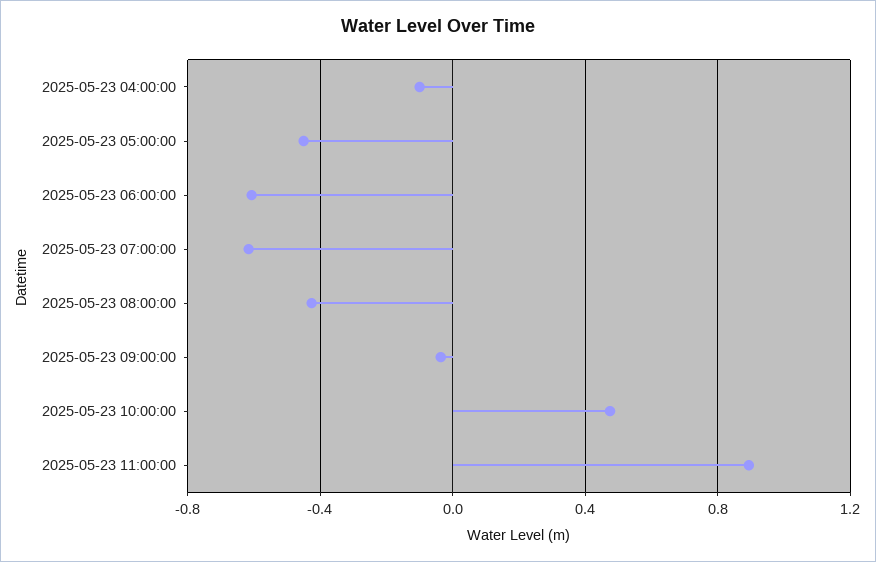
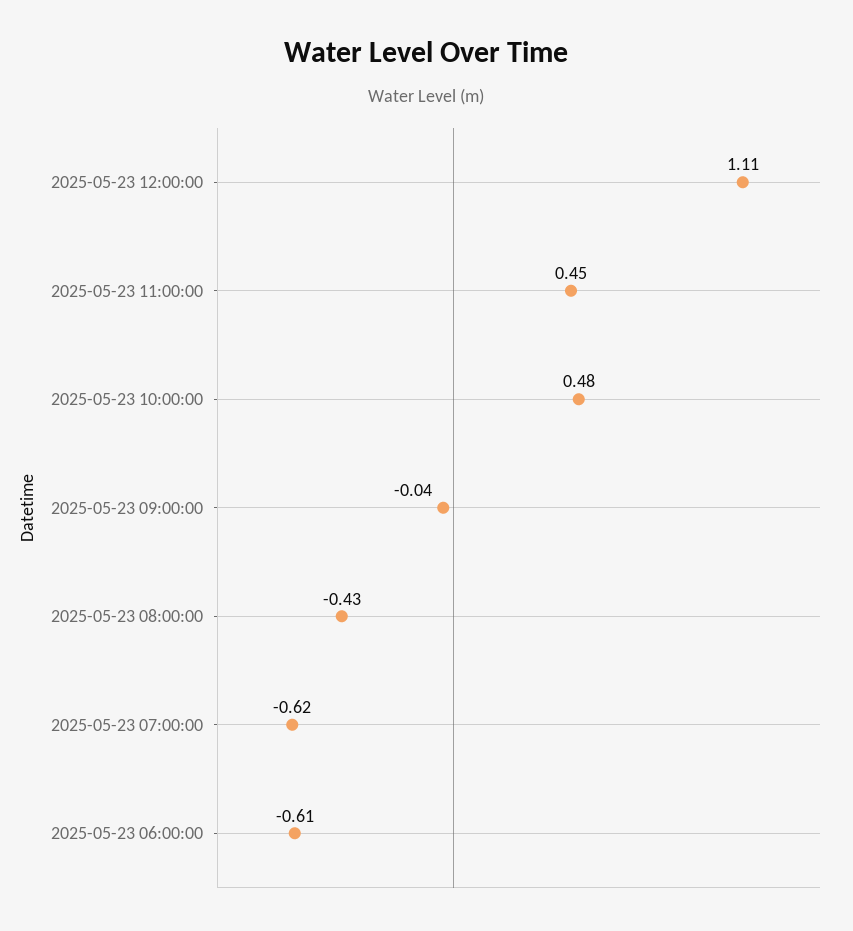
2025-05-23 04:00:00: -0.1 -> none
2025-05-23 05:00:00: -0.45 -> none
2025-05-23 11:00:00: 0.9 -> 0.45
2025-05-23 12:00:00: none -> 1.11

